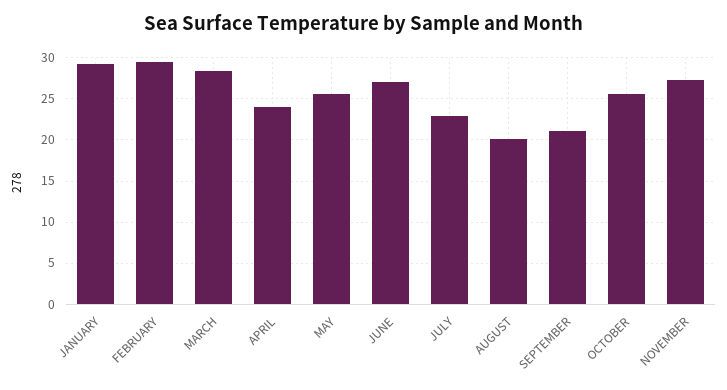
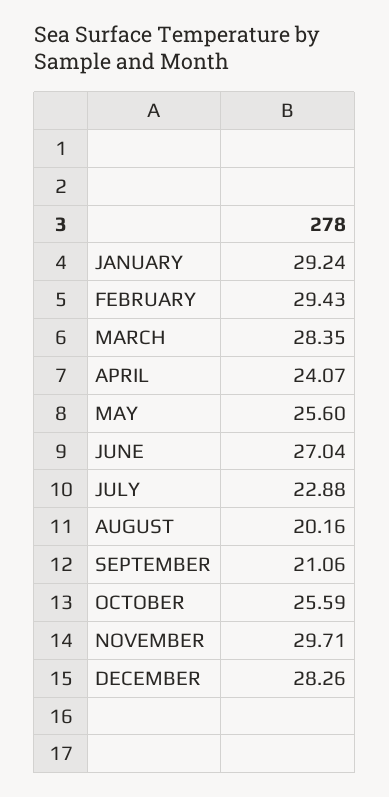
NOVEMBER: 27 -> 29.71
DECEMBER: none -> 28.26

